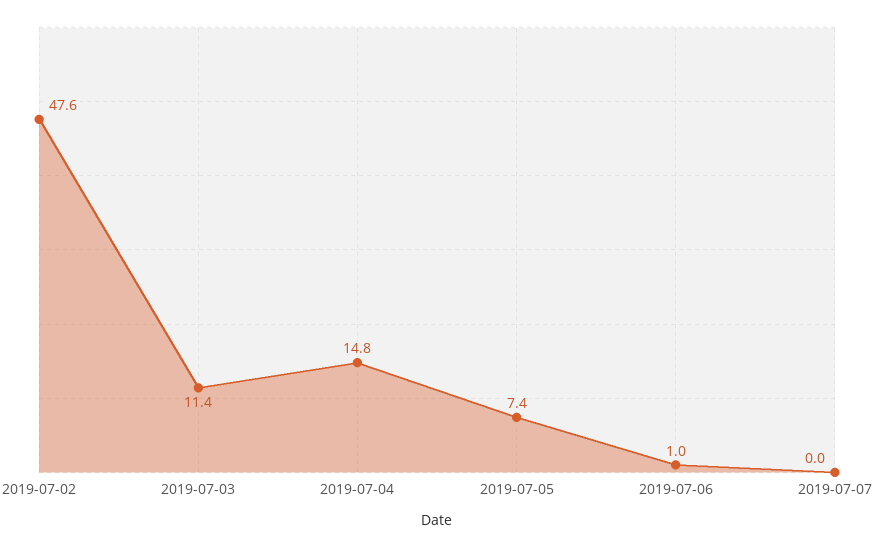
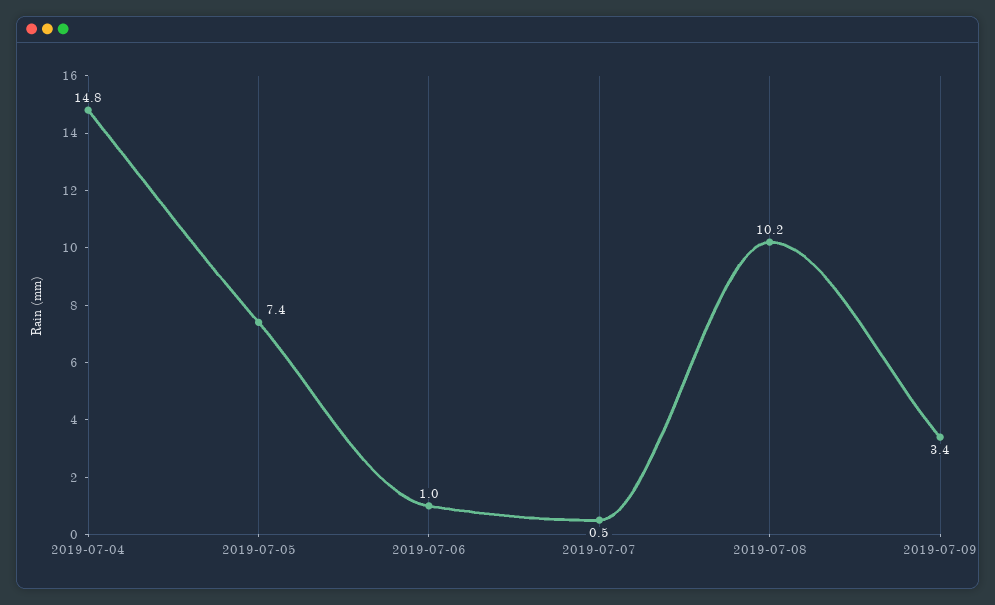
2019-07-02: 47.6 -> none
2019-07-03: 11.4 -> none
2019-07-07: 0 -> 0.5
2019-07-08: none -> 10.2
2019-07-09: none -> 3.4

